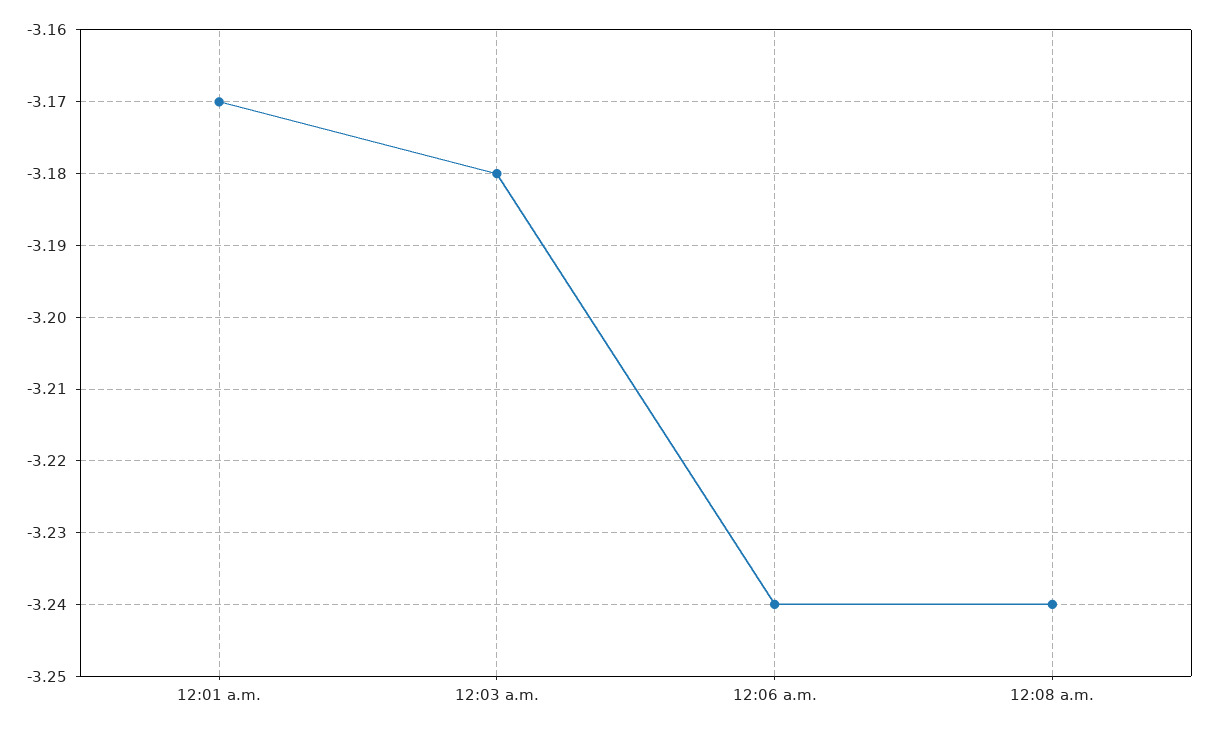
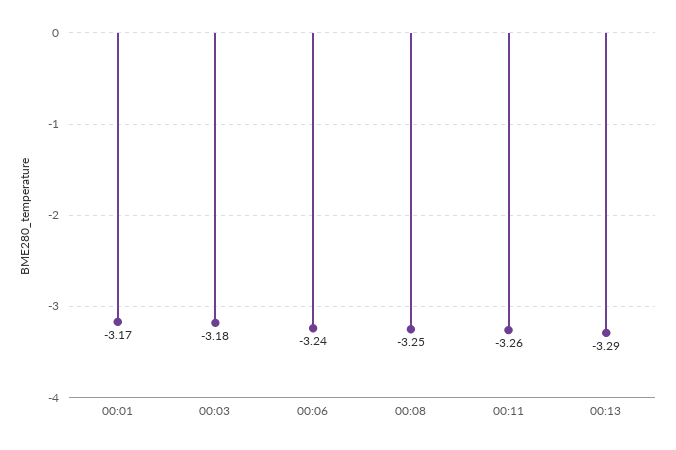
12:08 a.m.: -3.24 -> -3.25
00:11: none -> -3.26
00:13: none -> -3.29

